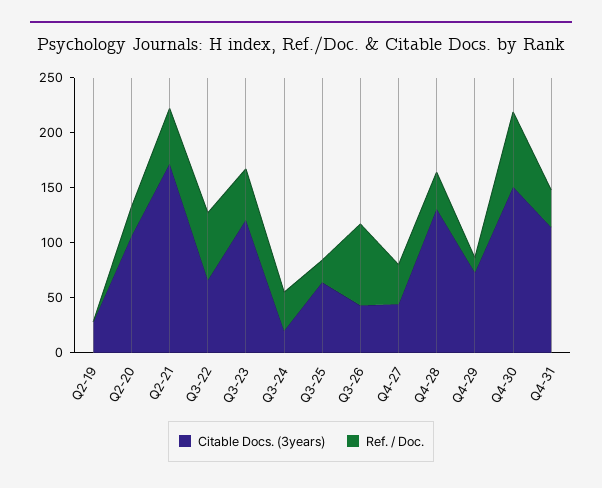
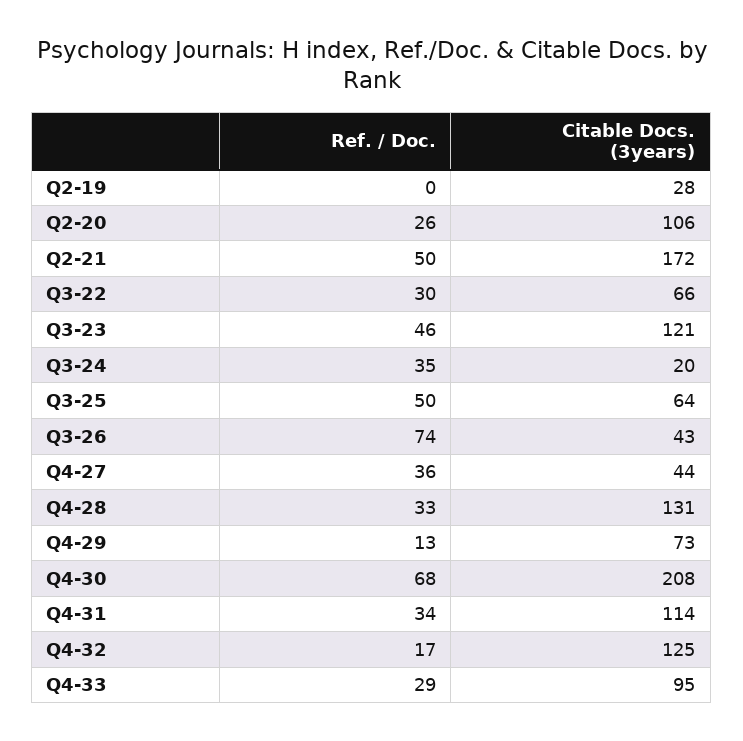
Ref. / Doc., Q3-22: 60 -> 30
Ref. / Doc., Q3-25: 20 -> 50
Citable Docs. (3years), Q4-30: 150 -> 208
Ref. / Doc., Q4-32: none -> 17
Citable Docs. (3years), Q4-32: none -> 125
Ref. / Doc., Q4-33: none -> 29
Citable Docs. (3years), Q4-33: none -> 95

